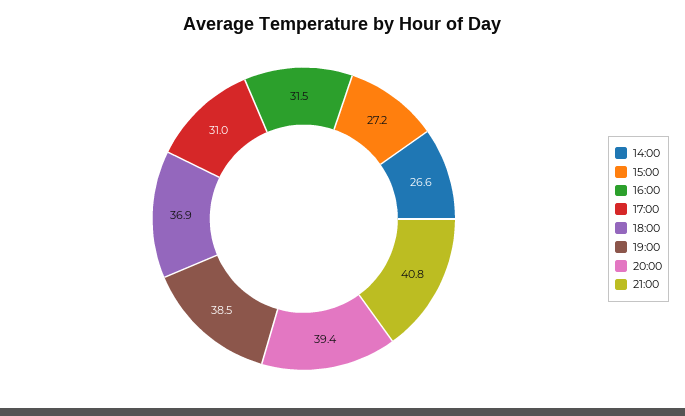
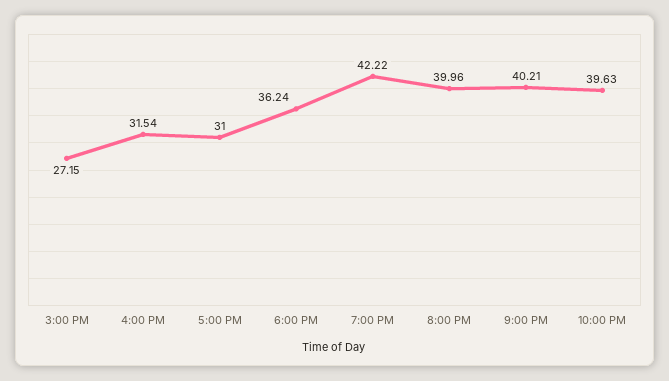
14:00: 26.6 -> none
18:00: 36.9 -> 36.24
19:00: 38.5 -> 42.22
20:00: 39.4 -> 39.96
21:00: 40.8 -> 40.21
10:00 PM: none -> 39.63

